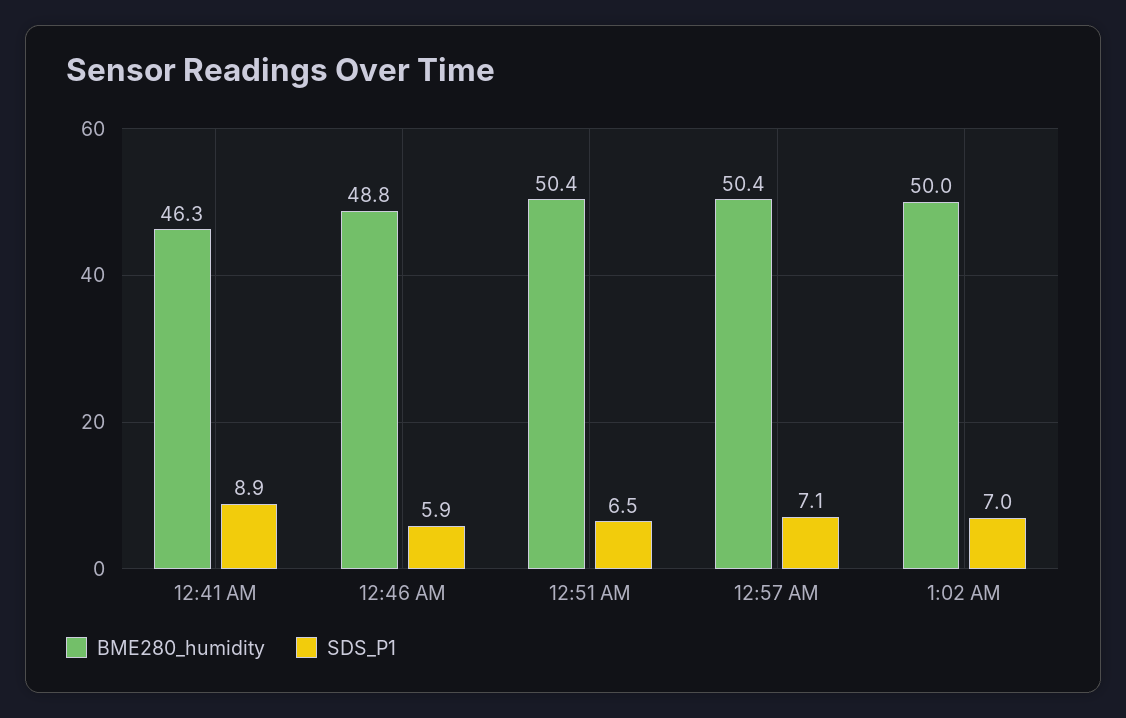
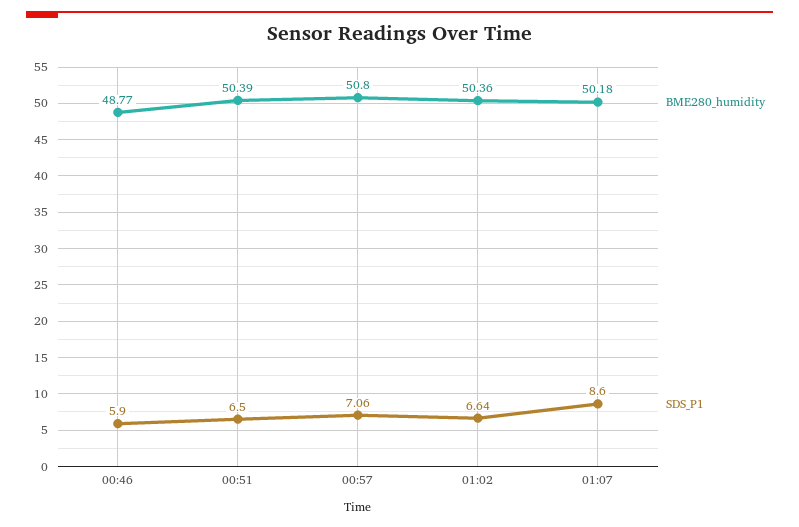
BME280_humidity, 12:41 AM: 46.3 -> none
SDS_P1, 12:41 AM: 8.9 -> none
BME280_humidity, 12:57 AM: 50.4 -> 50.8
BME280_humidity, 1:02 AM: 50 -> 50.36
SDS_P1, 1:02 AM: 7 -> 6.64
BME280_humidity, 01:07: none -> 50.18
SDS_P1, 01:07: none -> 8.6

